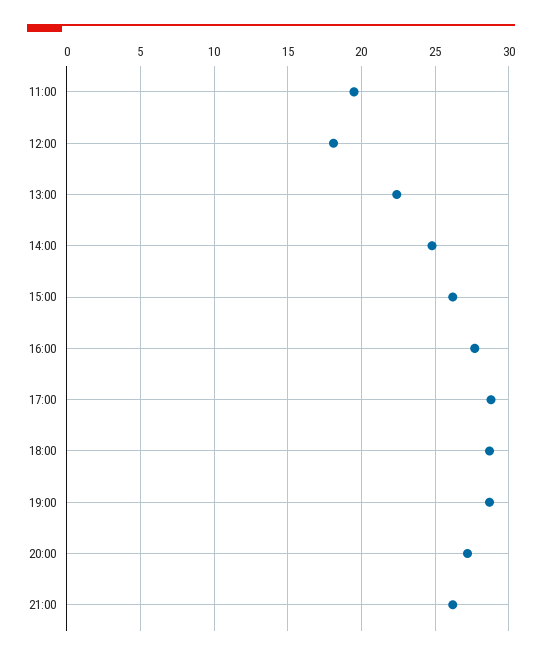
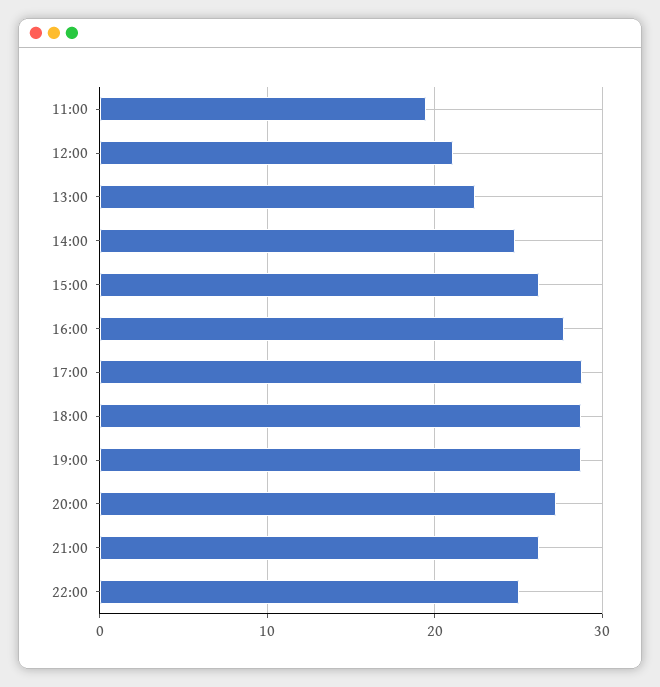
12:00: 18 -> 21
22:00: none -> 25

